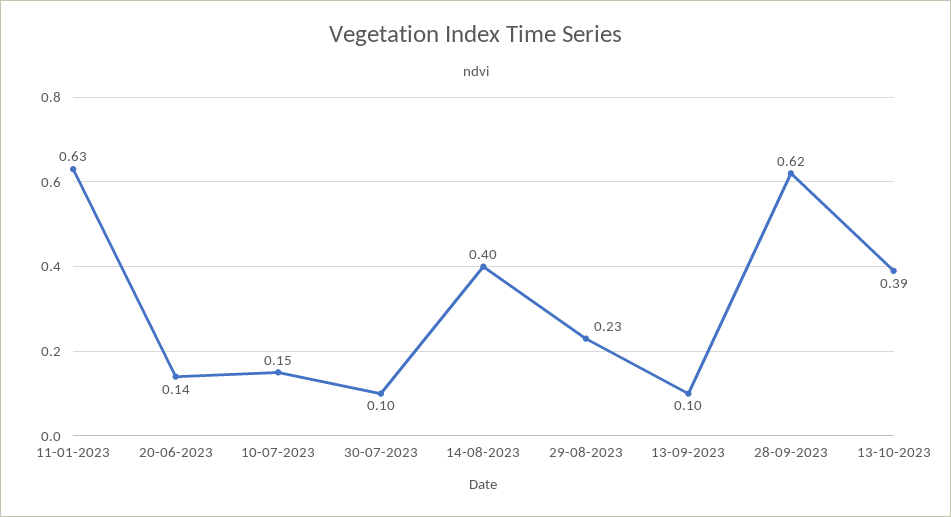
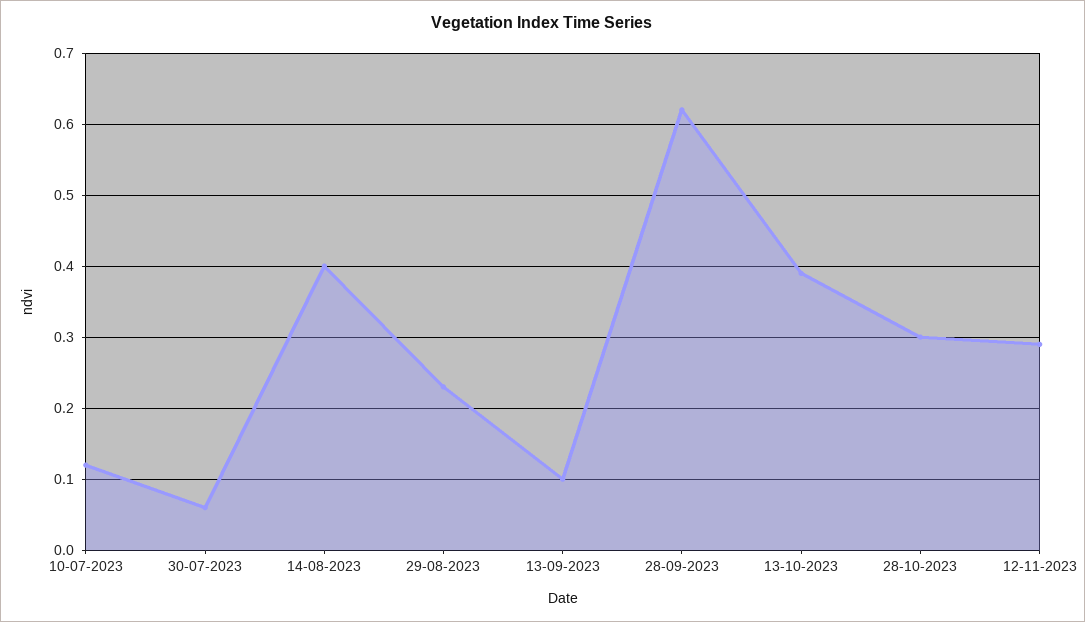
11-01-2023: 0.63 -> none
20-06-2023: 0.14 -> none
10-07-2023: 0.15 -> 0.12
30-07-2023: 0.1 -> 0.06
28-10-2023: none -> 0.3
12-11-2023: none -> 0.29

